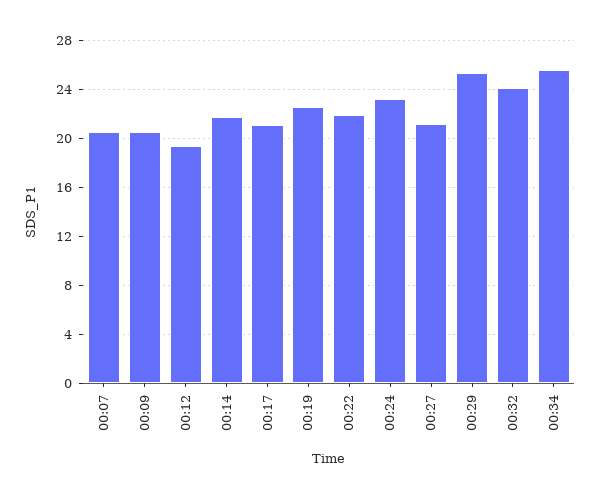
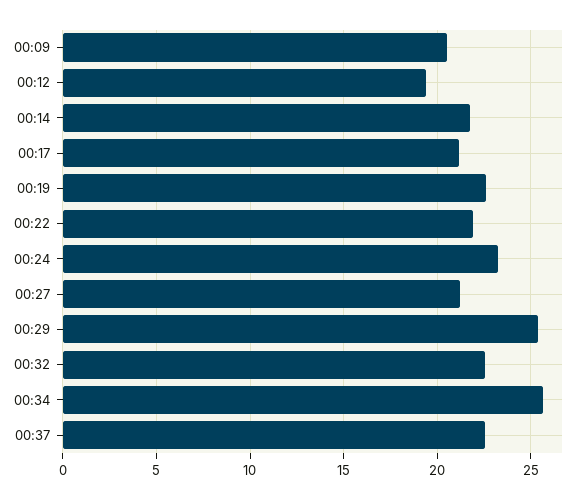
00:07: 20.5 -> none
00:32: 24 -> 22.5
00:37: none -> 22.5

